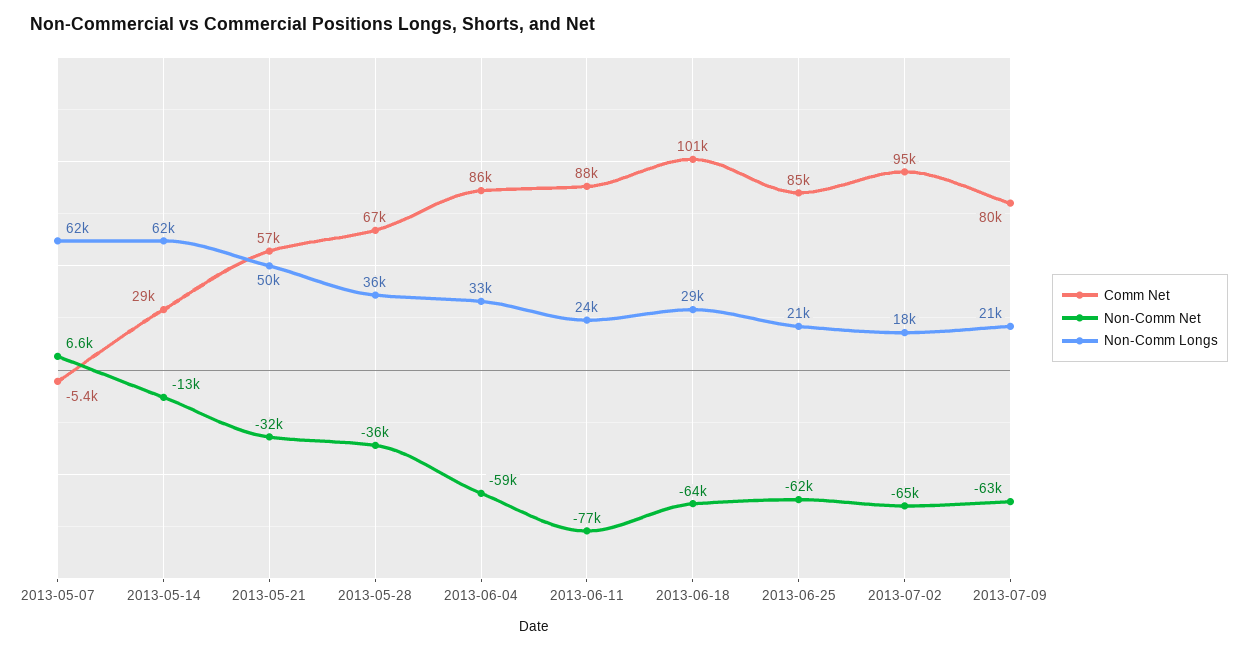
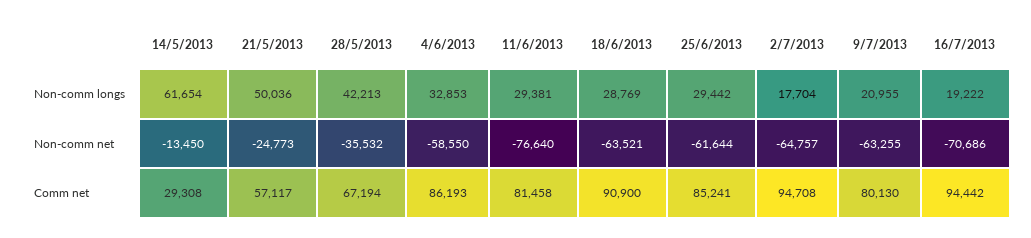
Comm Net, 2013-05-07: -5400 -> none
Non-Comm Net, 2013-05-07: 6600 -> none
Non-Comm Longs, 2013-05-07: 62000 -> none
Non-Comm Net, 2013-05-21: -32000 -> -24773
Non-Comm Longs, 2013-05-28: 36000 -> 42213
Comm Net, 2013-06-11: 88000 -> 81458
Non-Comm Longs, 2013-06-11: 24000 -> 29381
Comm Net, 2013-06-18: 101000 -> 90900
Non-Comm Longs, 2013-06-25: 21000 -> 29442
Non-Comm Longs, 16/7/2013: none -> 19222
Non-Comm Net, 16/7/2013: none -> -70686
Comm Net, 16/7/2013: none -> 94442

